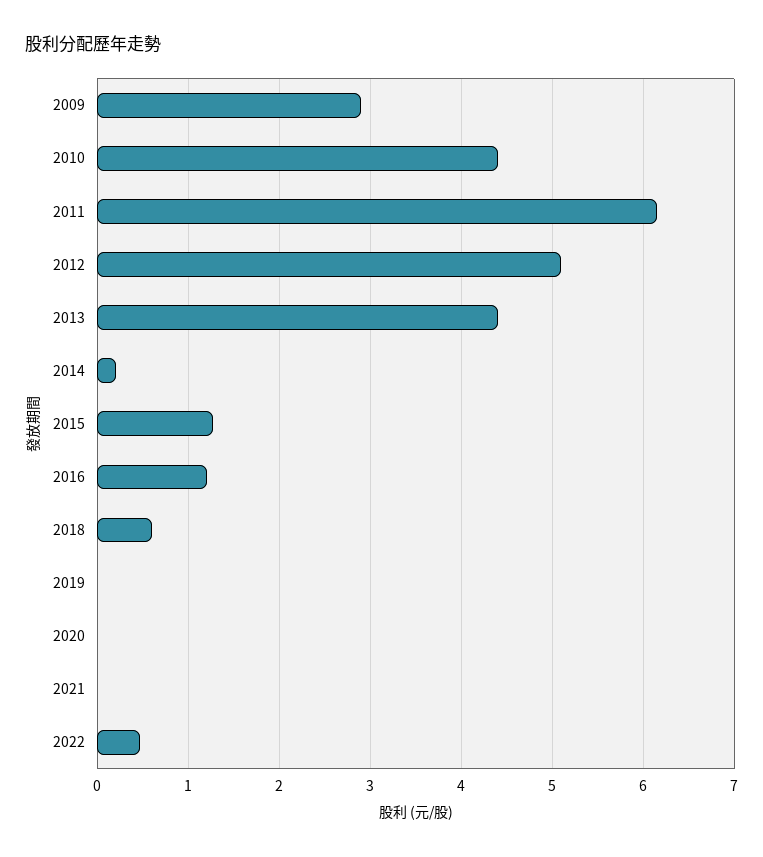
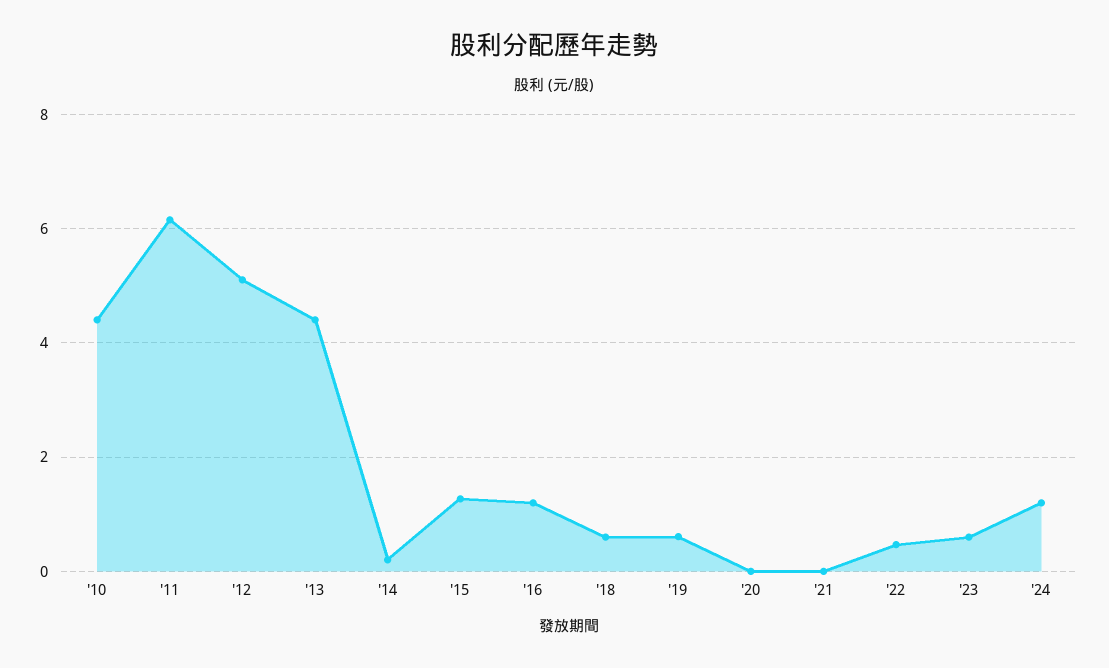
2009: 2.9 -> none
2019: 0 -> 0.6
'23: none -> 0.6
'24: none -> 1.2

